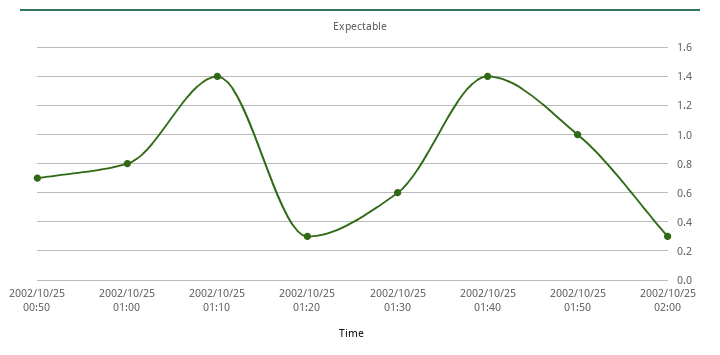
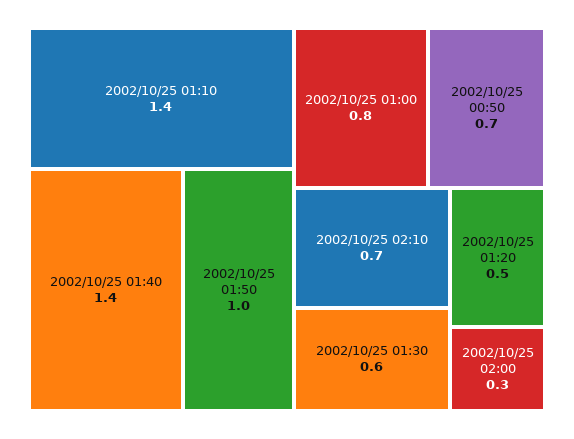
2002/10/25 01:20: 0.3 -> 0.5
2002/10/25 02:10: none -> 0.7

